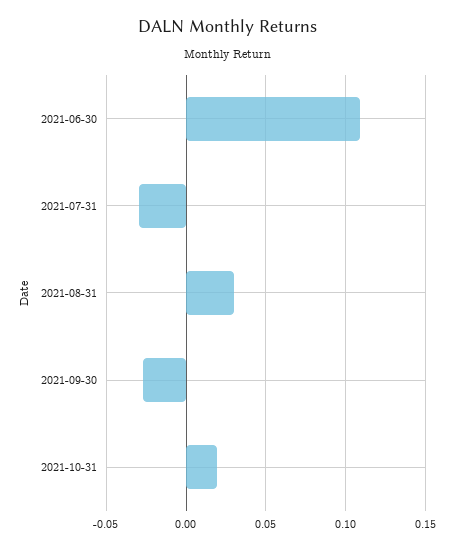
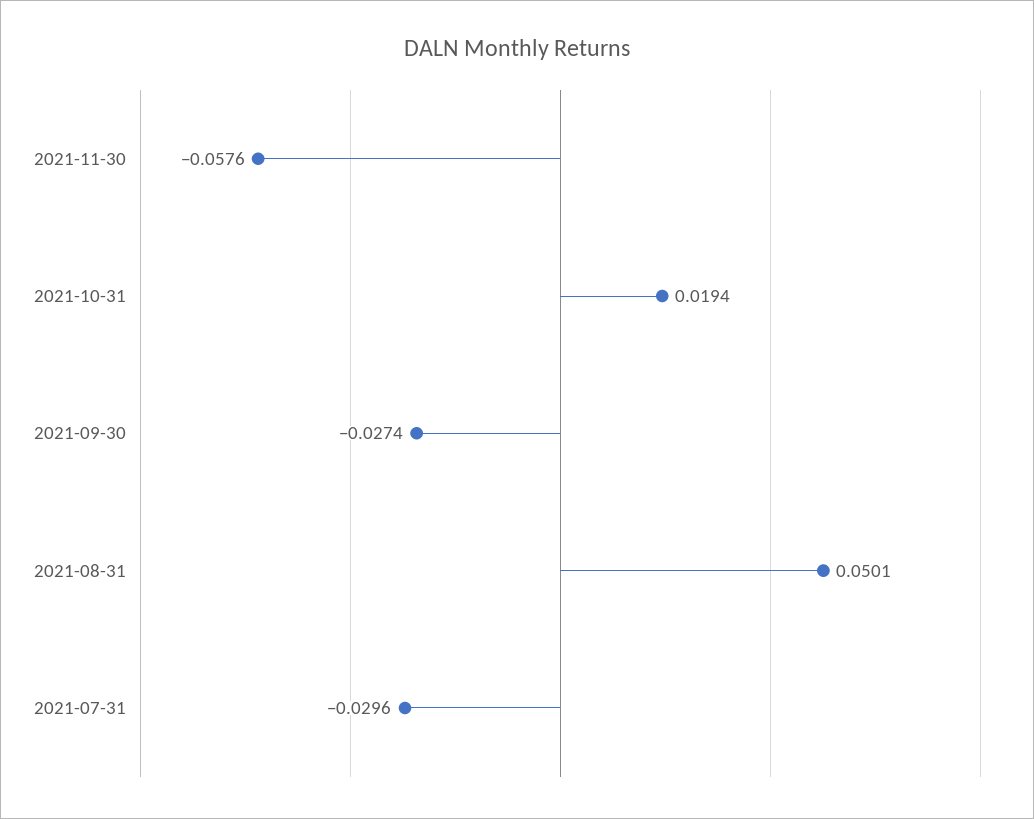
2021-06-30: 0.11 -> none
2021-08-31: 0.03 -> 0.0501
2021-11-30: none -> -0.0576

